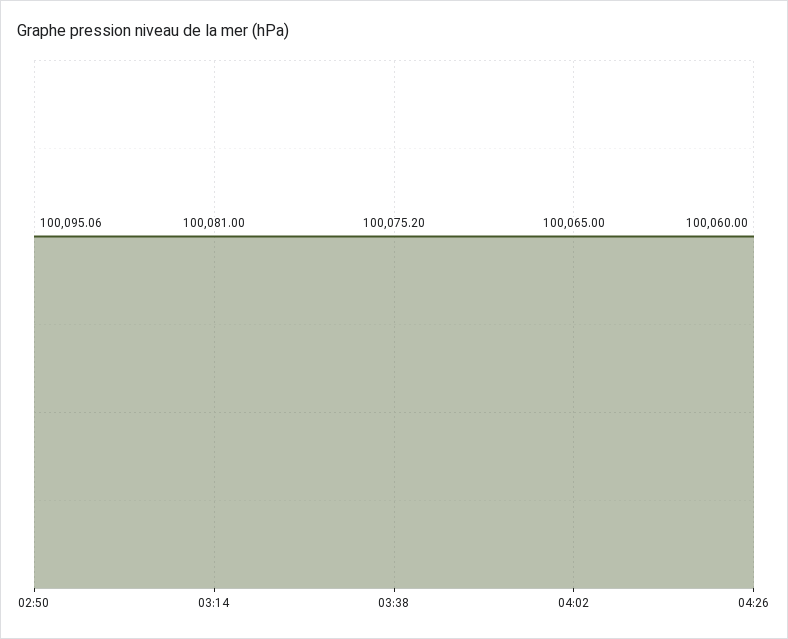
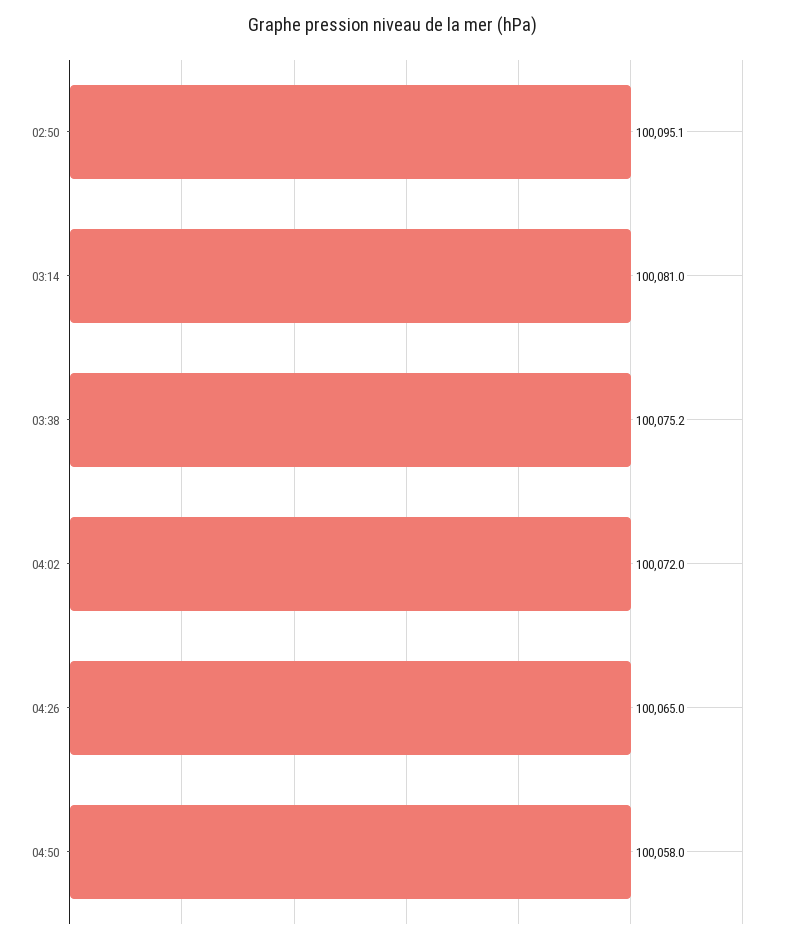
04:02: 100065 -> 100072
04:26: 100060 -> 100065
04:50: none -> 100058

